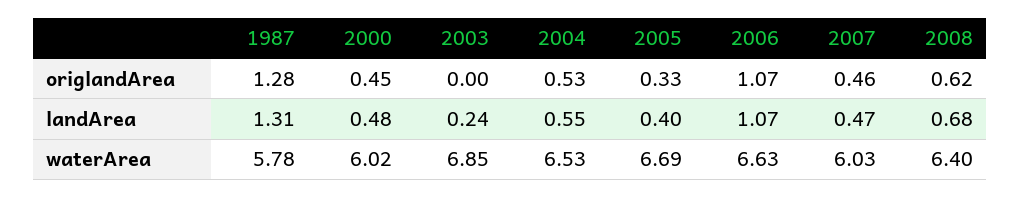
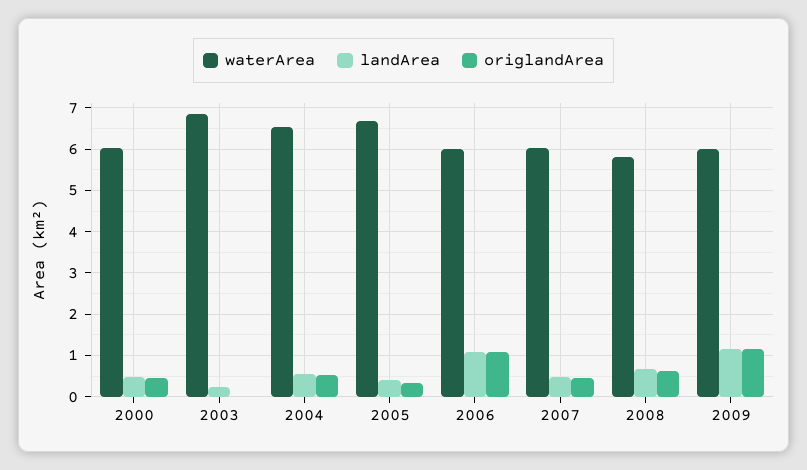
origlandArea, 1987: 1.28 -> none
landArea, 1987: 1.31 -> none
waterArea, 1987: 5.78 -> none
waterArea, 2006: 6.63 -> 6
waterArea, 2008: 6.4 -> 5.8
waterArea, 2009: none -> 6
landArea, 2009: none -> 1.2
origlandArea, 2009: none -> 1.2

